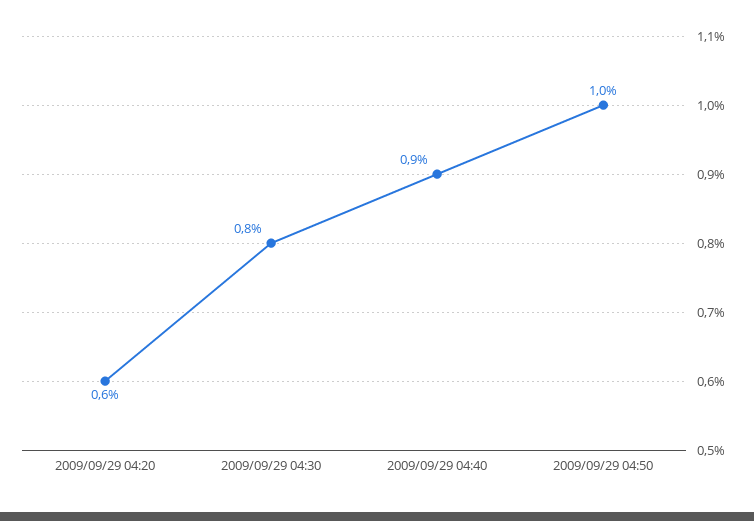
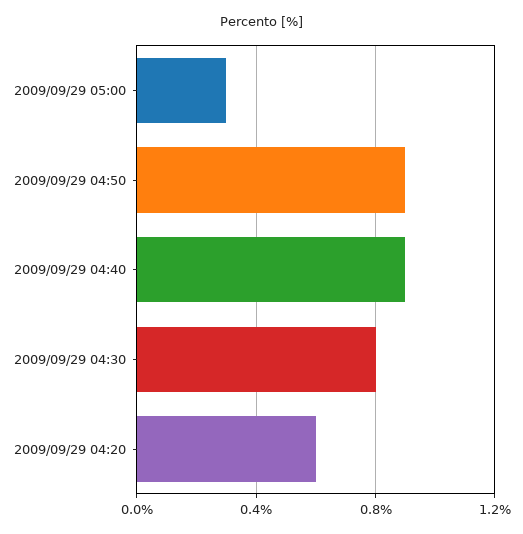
2009/09/29 04:50: 1 -> 0.9
2009/09/29 05:00: none -> 0.3

